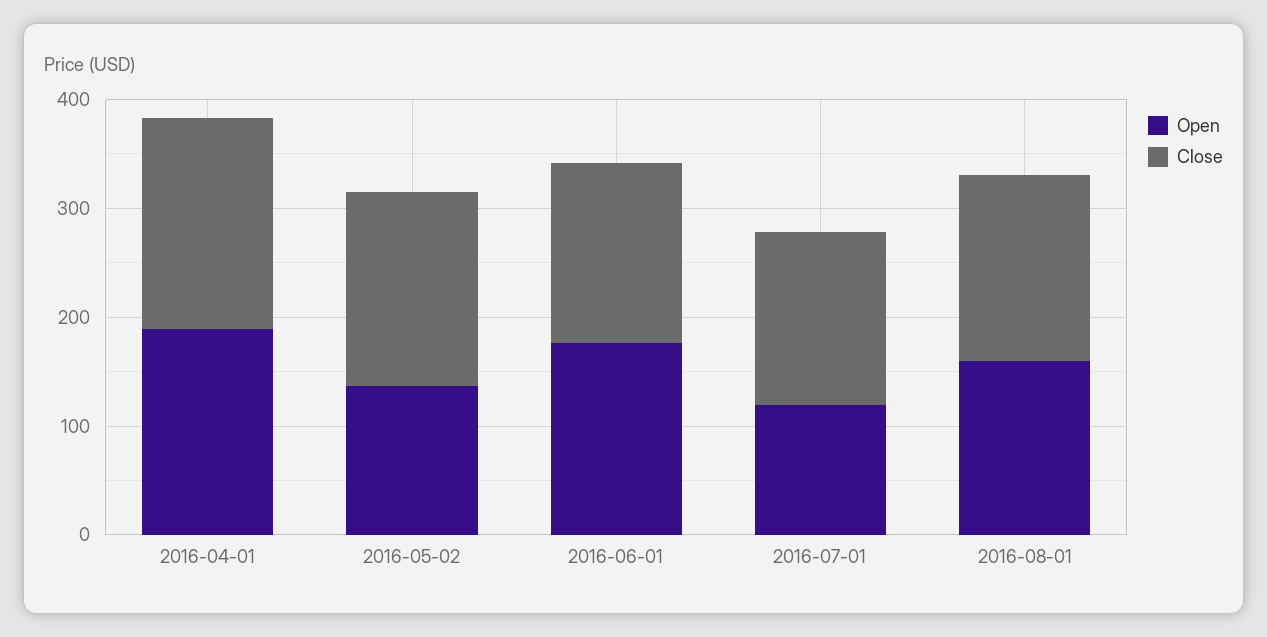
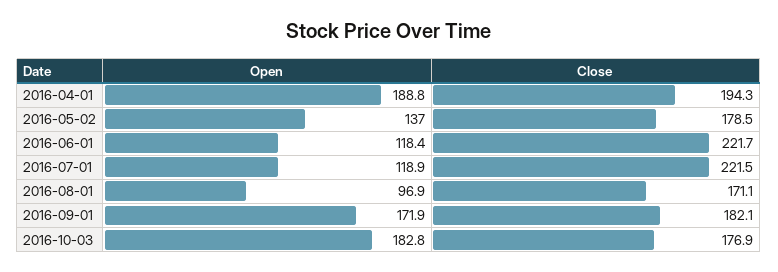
Open, 2016-06-01: 180 -> 118.4
Close, 2016-06-01: 160 -> 221.7
Close, 2016-07-01: 160 -> 221.5
Open, 2016-08-01: 160 -> 96.9
Open, 2016-09-01: none -> 171.9
Close, 2016-09-01: none -> 182.1
Open, 2016-10-03: none -> 182.8
Close, 2016-10-03: none -> 176.9

